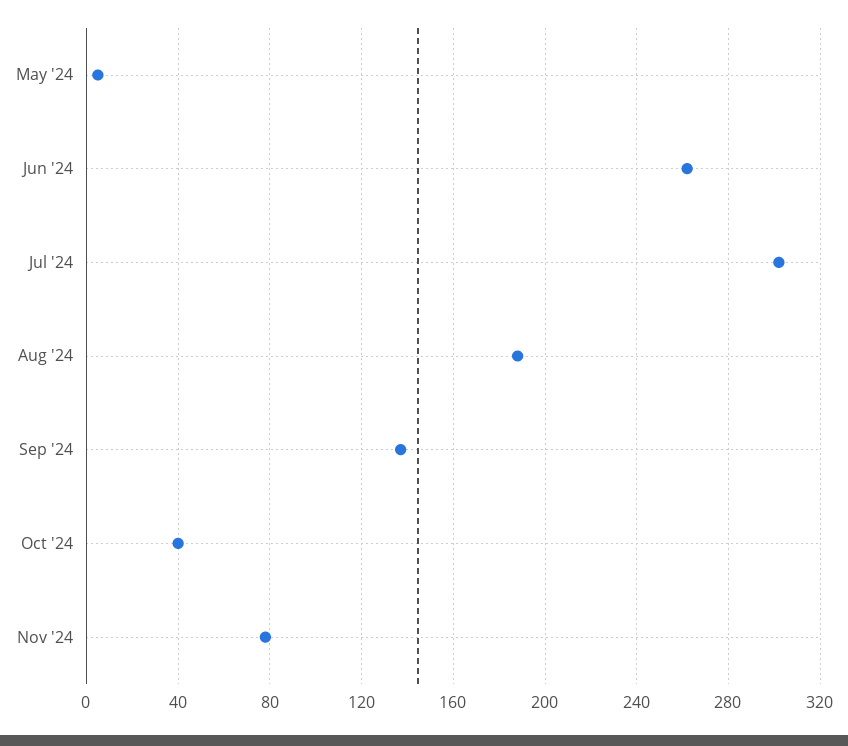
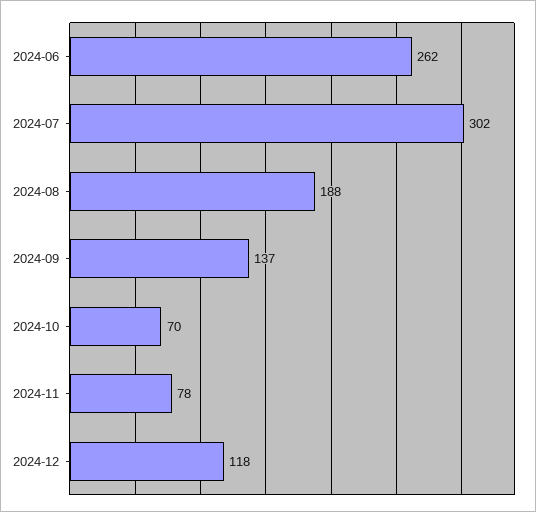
May '24: 5 -> none
Oct '24: 40 -> 70
2024-12: none -> 118

